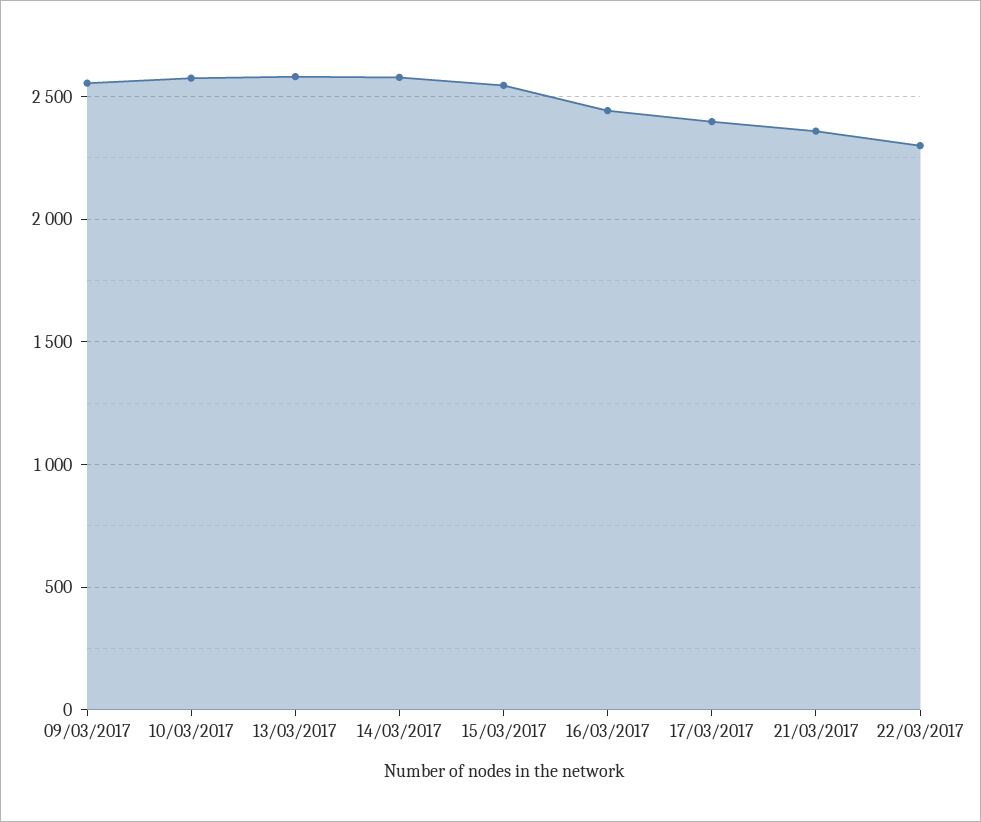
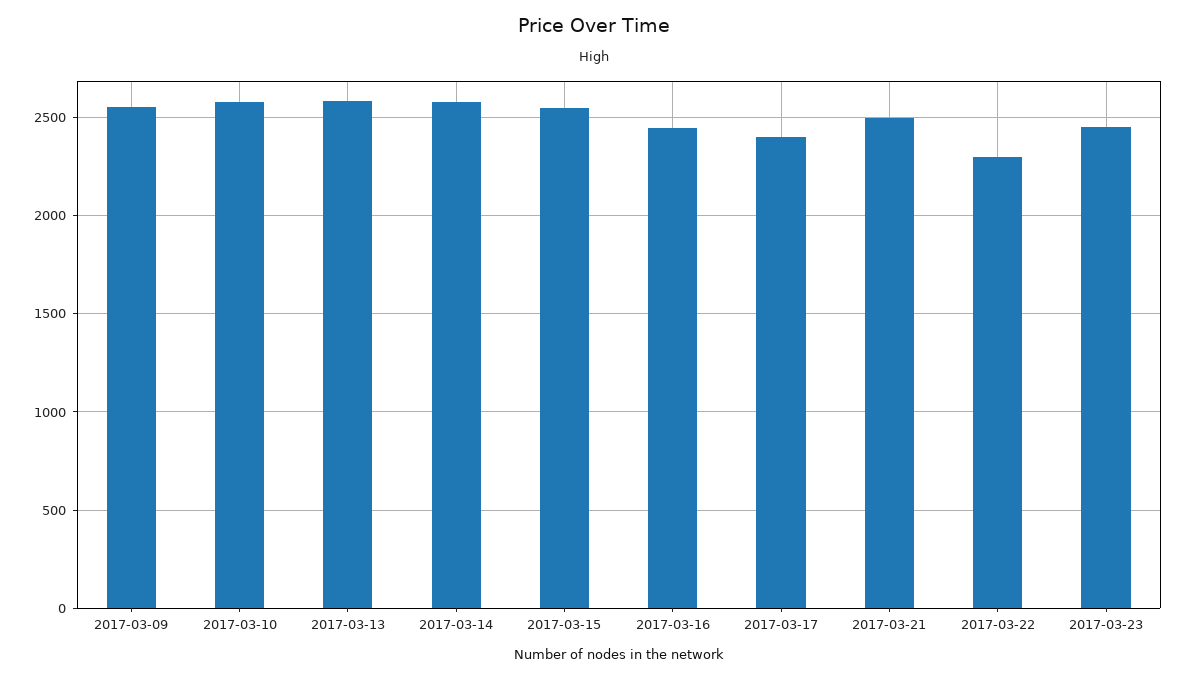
21/03/2017: 2350 -> 2500
2017-03-23: none -> 2450

